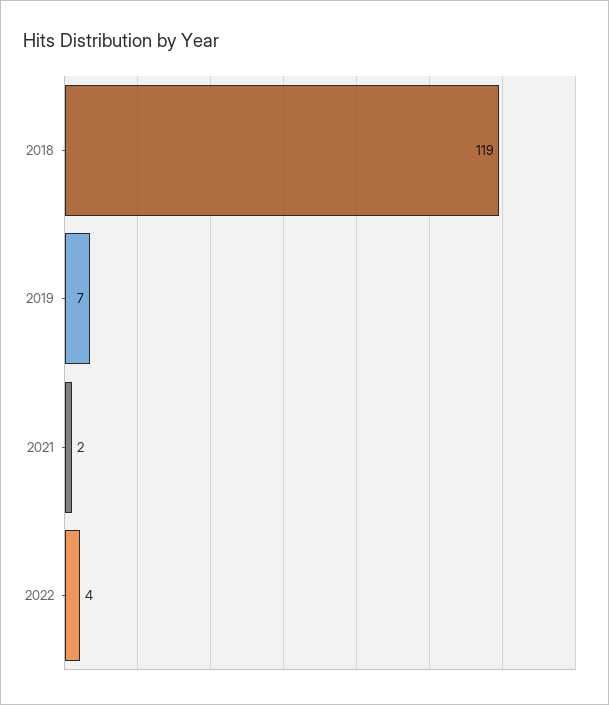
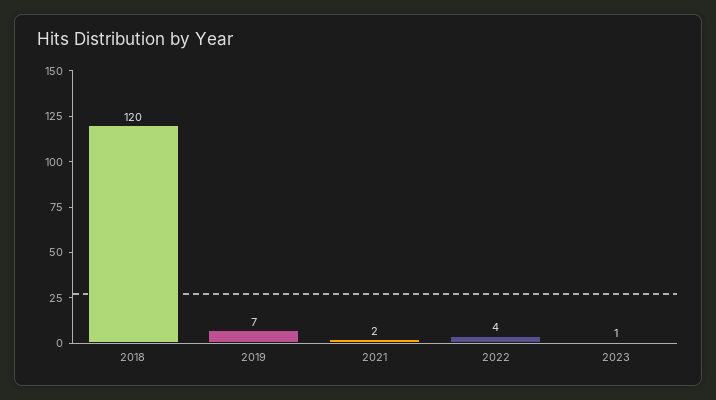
2018: 119 -> 120
2023: none -> 1

